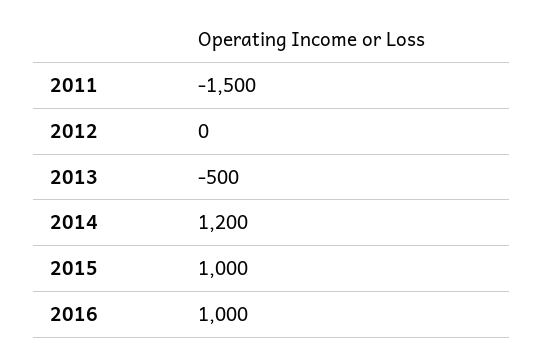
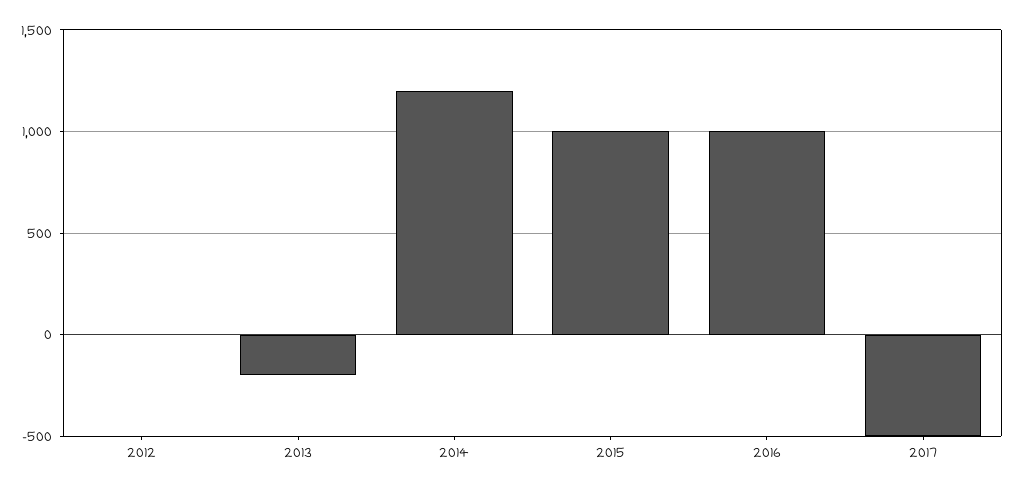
2011: -1500 -> none
2013: -500 -> -200
2017: none -> -500

